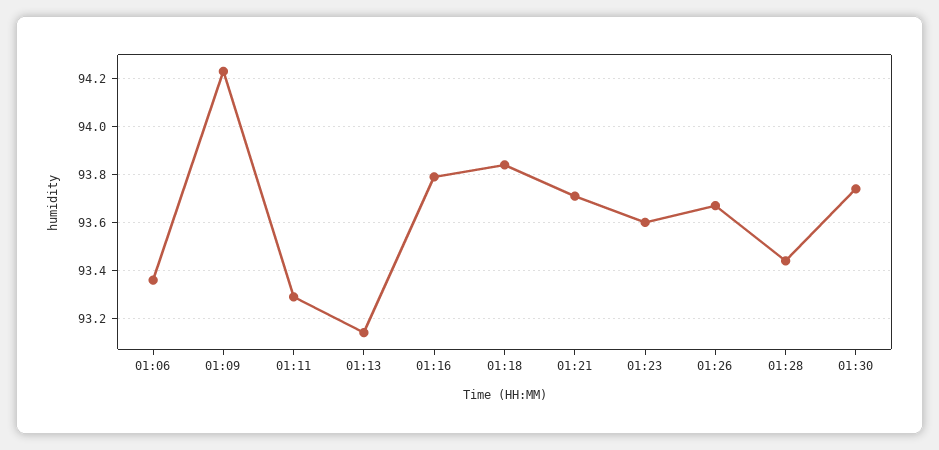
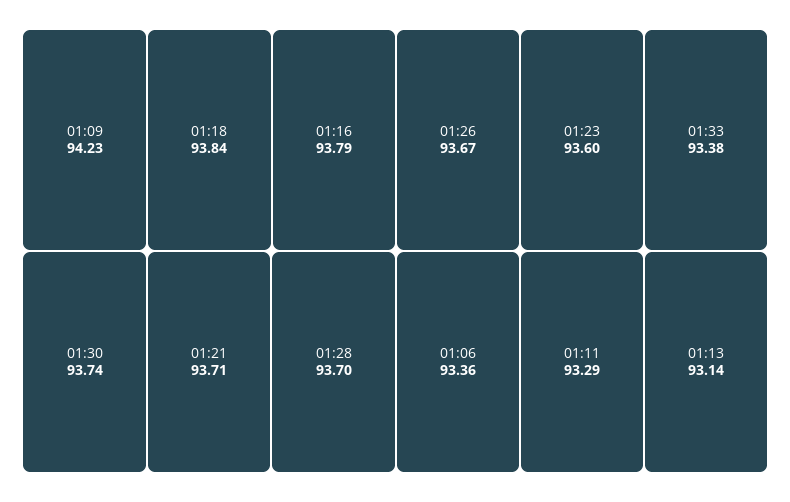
01:28: 93.45 -> 93.7
01:33: none -> 93.38

